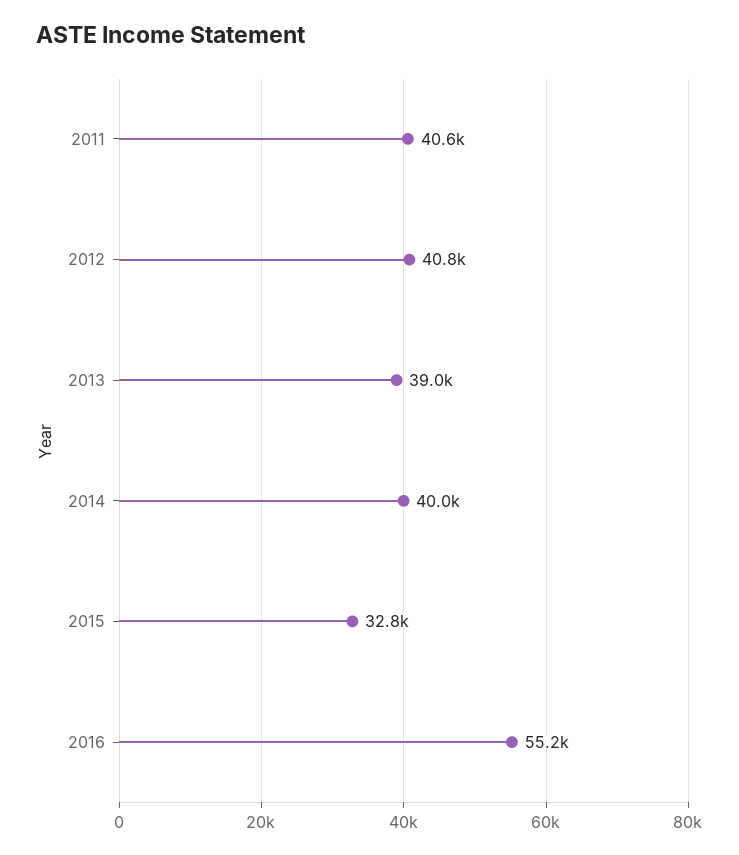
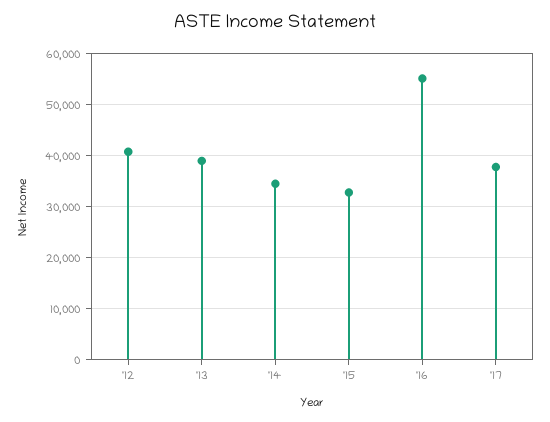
2011: 40600 -> none
2014: 40000 -> 34000
'17: none -> 38000

